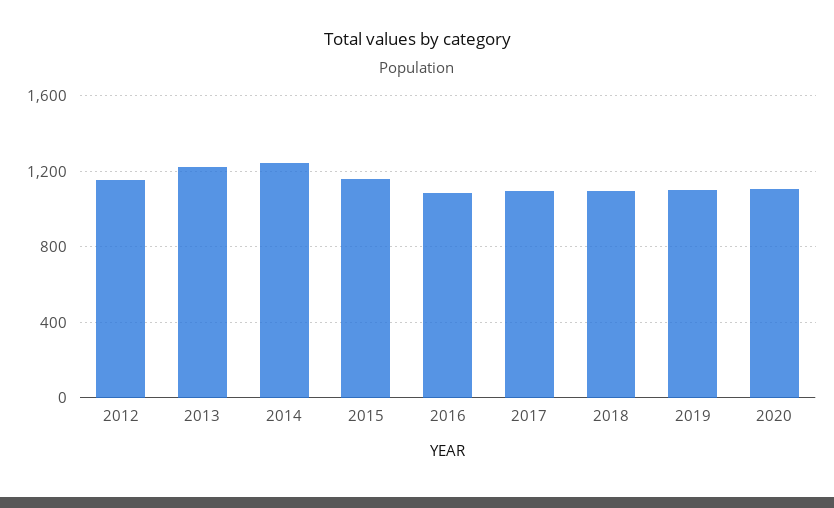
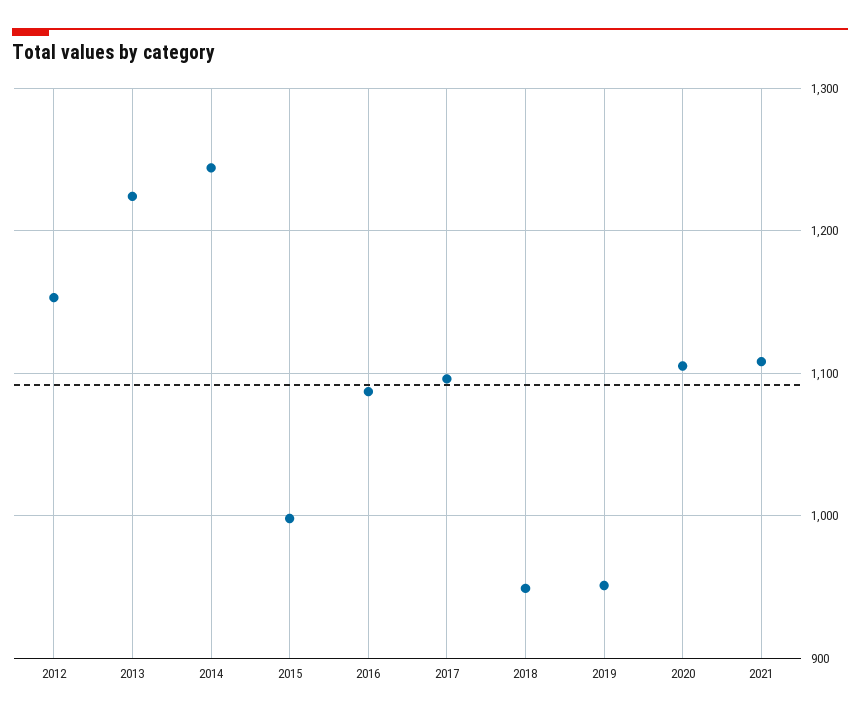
2015: 1150 -> 1000
2018: 1100 -> 950
2019: 1100 -> 950
2021: none -> 1110

